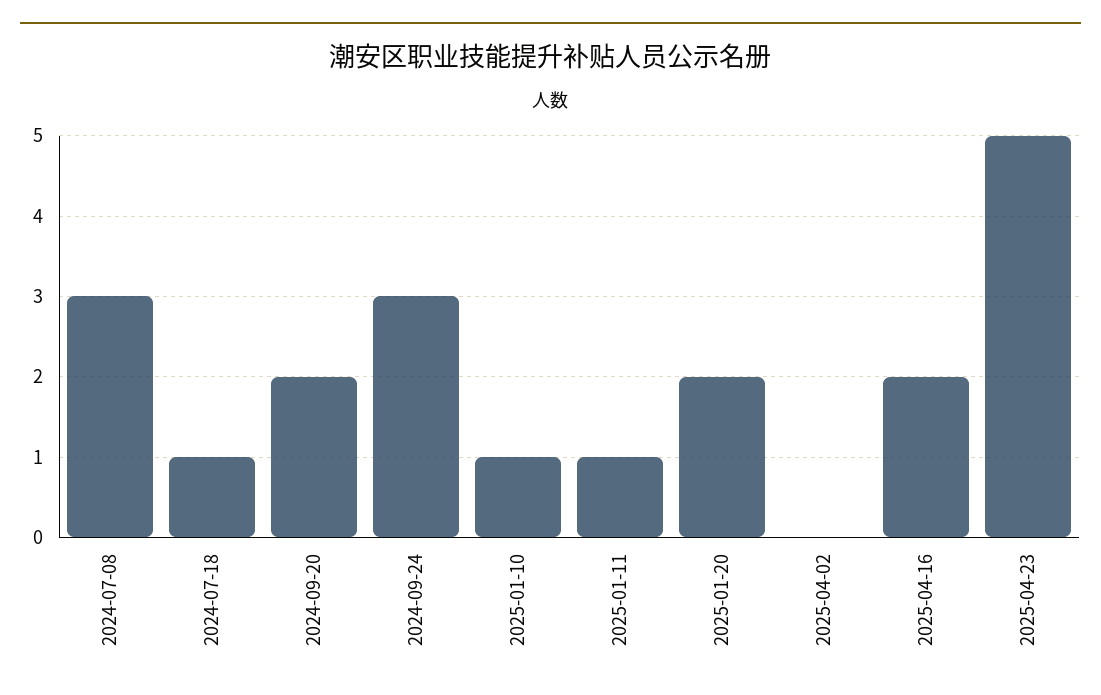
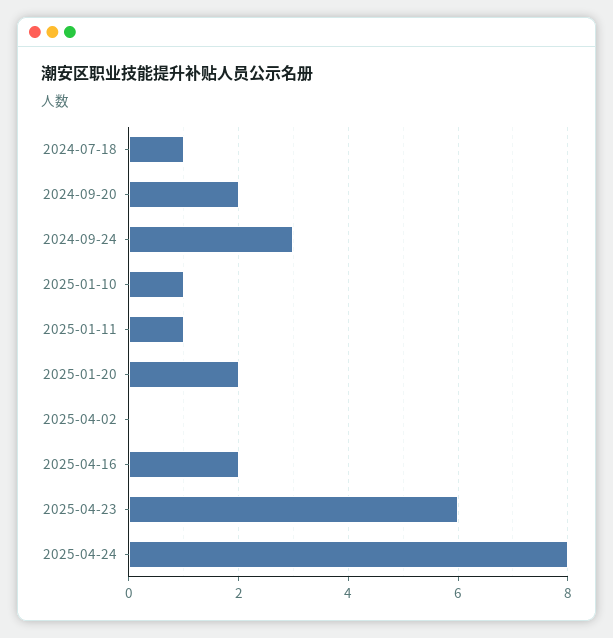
2024-07-08: 3 -> none
2025-04-23: 5 -> 6
2025-04-24: none -> 8

